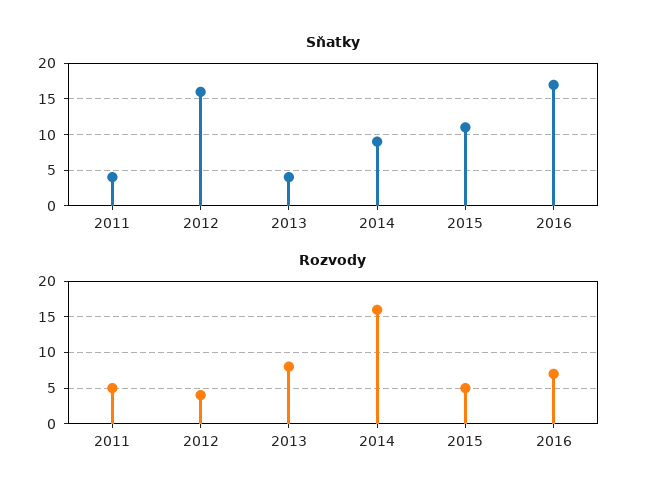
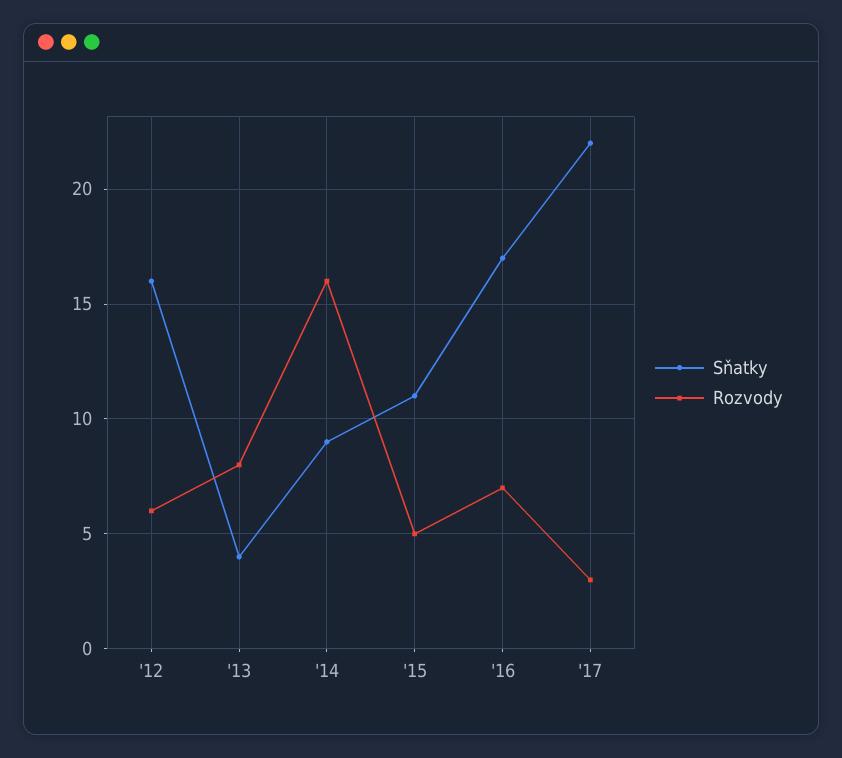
Sňatky, 2011: 4 -> none
Rozvody, 2011: 5 -> none
Rozvody, 2012: 4 -> 6
Sňatky, '17: none -> 22
Rozvody, '17: none -> 3

